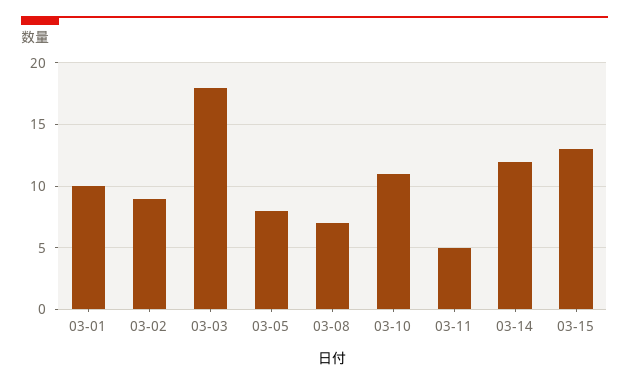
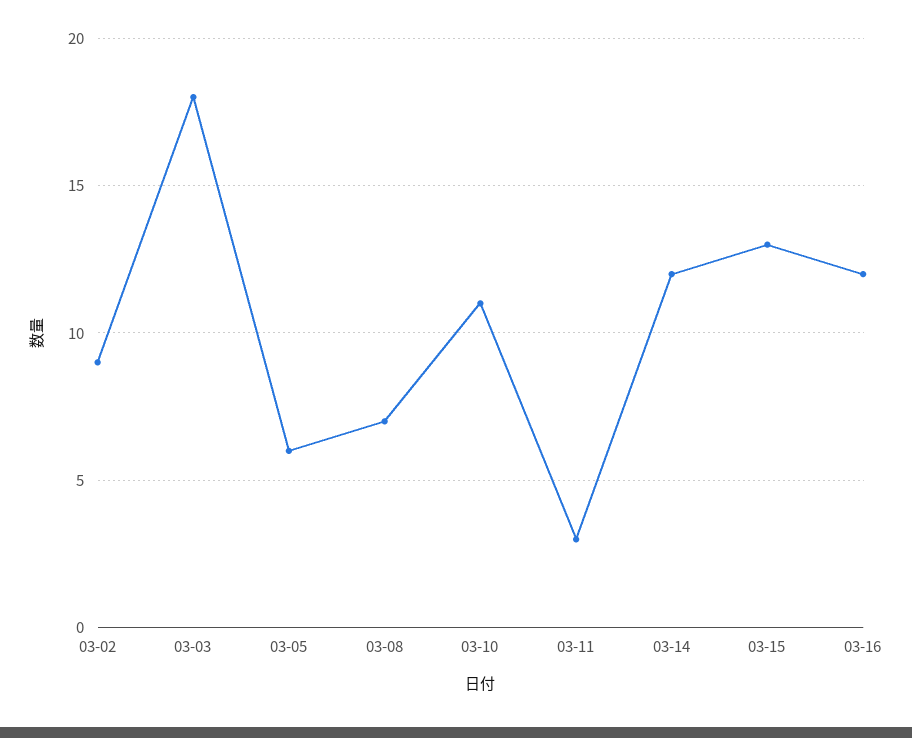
03-01: 10 -> none
03-05: 8 -> 6
03-11: 5 -> 3
03-16: none -> 12

